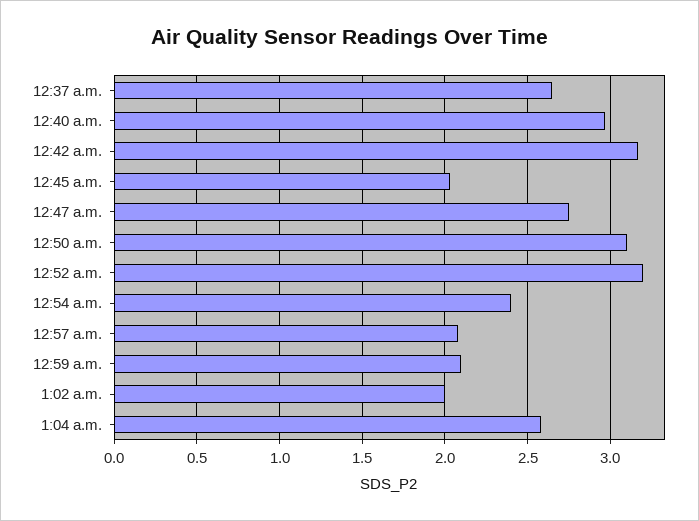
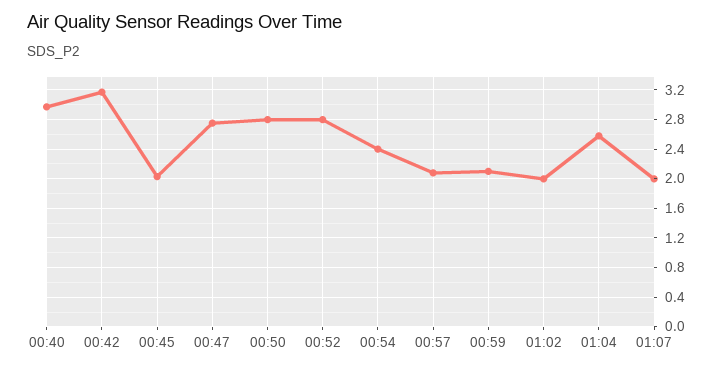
12:37 a.m.: 2.65 -> none
12:50 a.m.: 3.1 -> 2.8
12:52 a.m.: 3.2 -> 2.8
01:07: none -> 2

